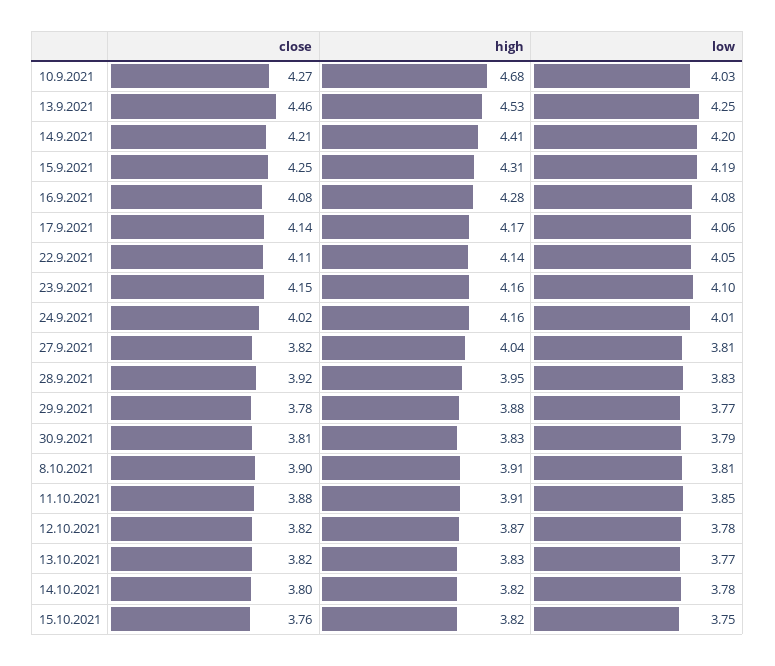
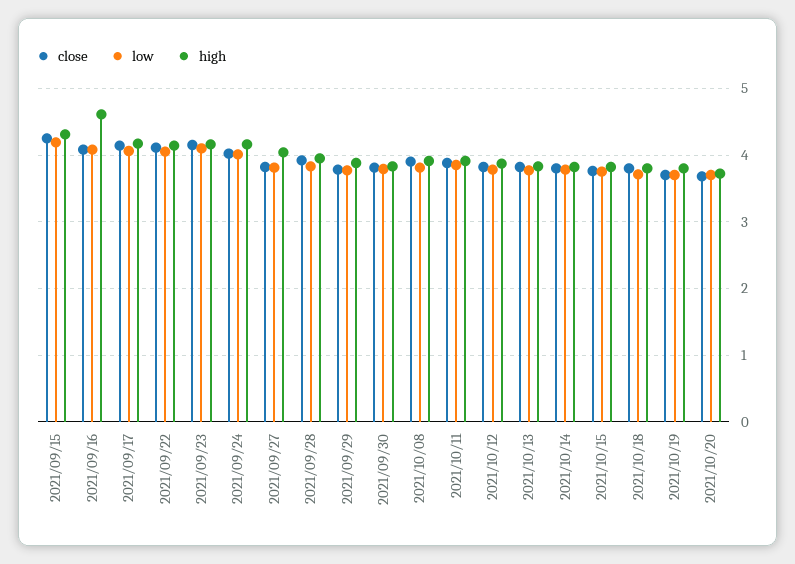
close, 10.9.2021: 4.27 -> none
high, 10.9.2021: 4.68 -> none
low, 10.9.2021: 4.03 -> none
close, 13.9.2021: 4.46 -> none
high, 13.9.2021: 4.53 -> none
low, 13.9.2021: 4.25 -> none
close, 14.9.2021: 4.21 -> none
high, 14.9.2021: 4.41 -> none
low, 14.9.2021: 4.2 -> none
high, 16.9.2021: 4.28 -> 4.6
close, 2021/10/18: none -> 3.8
low, 2021/10/18: none -> 3.7
high, 2021/10/18: none -> 3.8
close, 2021/10/19: none -> 3.7
low, 2021/10/19: none -> 3.7
high, 2021/10/19: none -> 3.8
close, 2021/10/20: none -> 3.7
low, 2021/10/20: none -> 3.7
high, 2021/10/20: none -> 3.7

